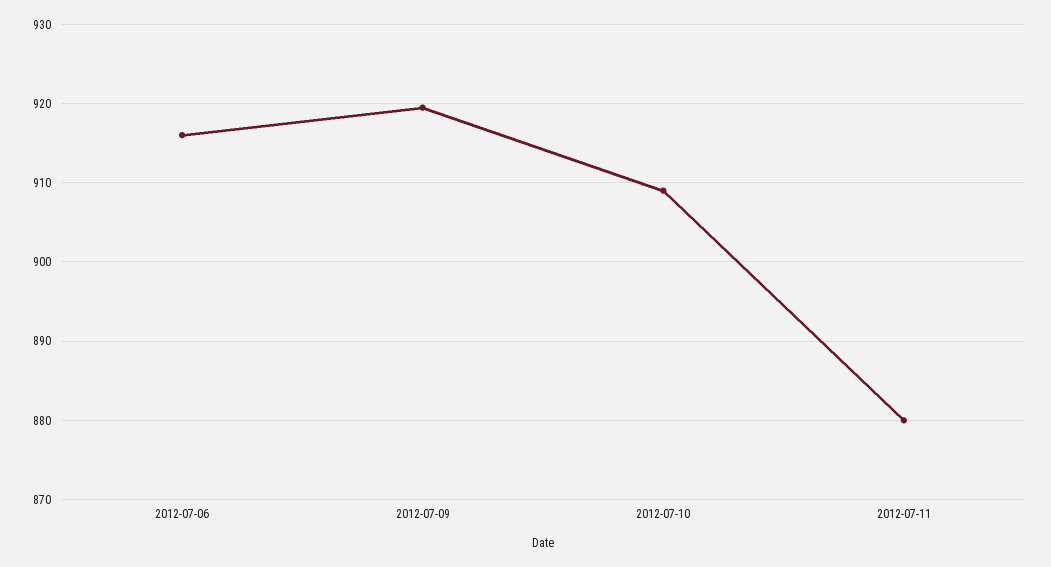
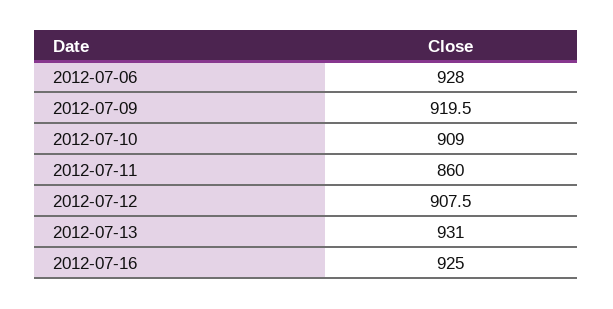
2012-07-06: 916 -> 928
2012-07-11: 880 -> 860
2012-07-12: none -> 907.5
2012-07-13: none -> 931
2012-07-16: none -> 925

